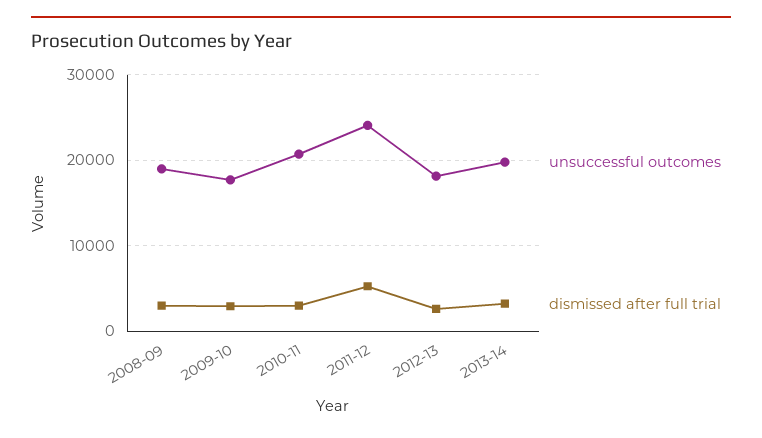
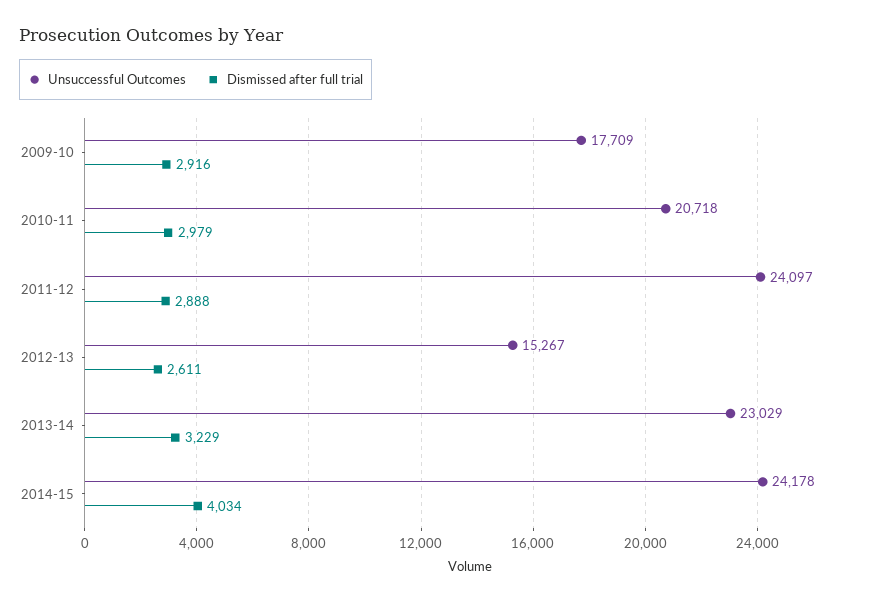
unsuccessful outcomes, 2008-09: 19000 -> none
dismissed after full trial, 2008-09: 3000 -> none
dismissed after full trial, 2011-12: 5000 -> 2888
unsuccessful outcomes, 2012-13: 18000 -> 15267
unsuccessful outcomes, 2013-14: 20000 -> 23029
unsuccessful outcomes, 2014-15: none -> 24178
dismissed after full trial, 2014-15: none -> 4034

